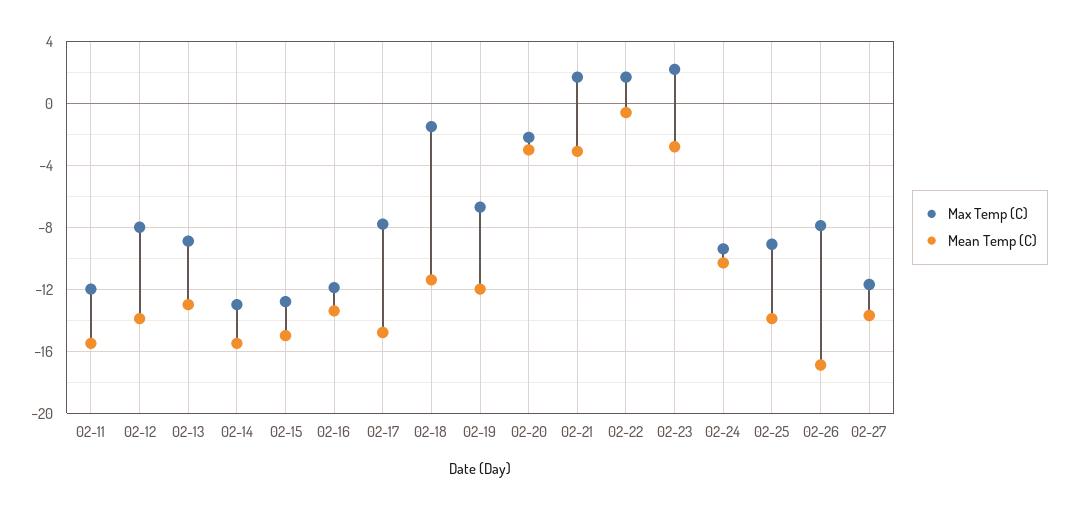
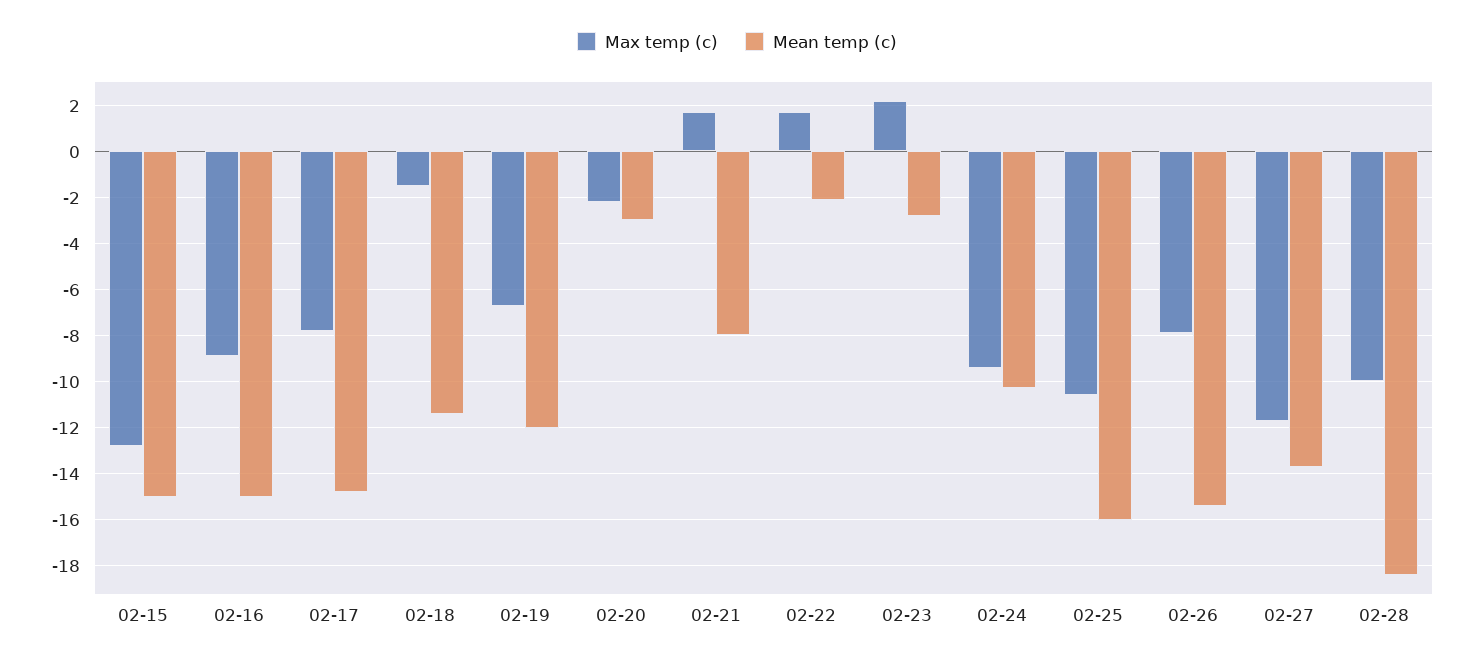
Max Temp (C), 02-11: -12 -> none
Mean Temp (C), 02-11: -15.5 -> none
Max Temp (C), 02-12: -8 -> none
Mean Temp (C), 02-12: -14 -> none
Max Temp (C), 02-13: -9 -> none
Mean Temp (C), 02-13: -13 -> none
Max Temp (C), 02-14: -13 -> none
Mean Temp (C), 02-14: -15.5 -> none
Max Temp (C), 02-16: -12 -> -9
Mean Temp (C), 02-16: -13.5 -> -15
Mean Temp (C), 02-21: -3 -> -8
Mean Temp (C), 02-22: -0.5 -> -2
Max Temp (C), 02-25: -9 -> -10.5
Mean Temp (C), 02-25: -14 -> -16
Mean Temp (C), 02-26: -17 -> -15.5
Max Temp (C), 02-28: none -> -10
Mean Temp (C), 02-28: none -> -18.5

